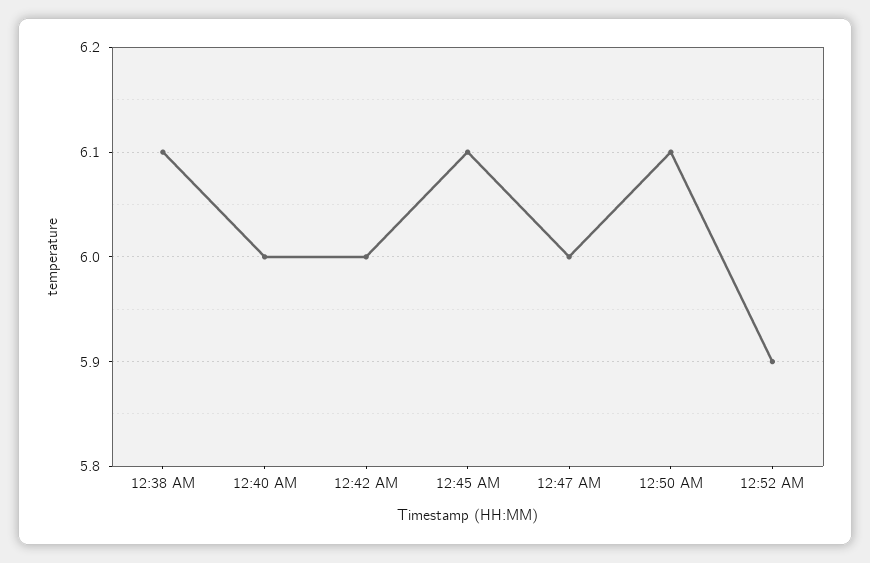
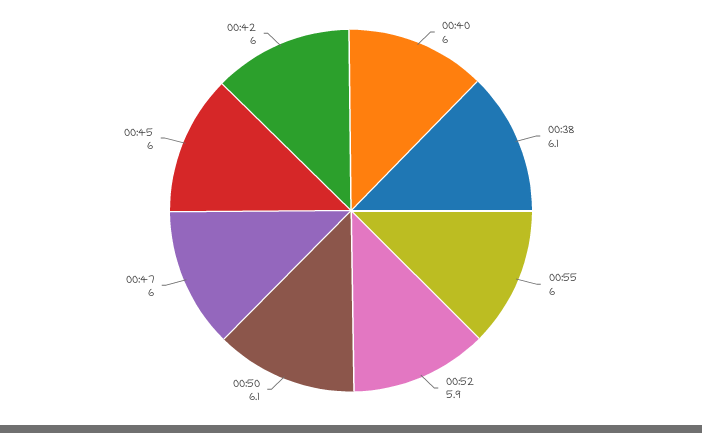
12:45 AM: 6.1 -> 6
00:55: none -> 6

